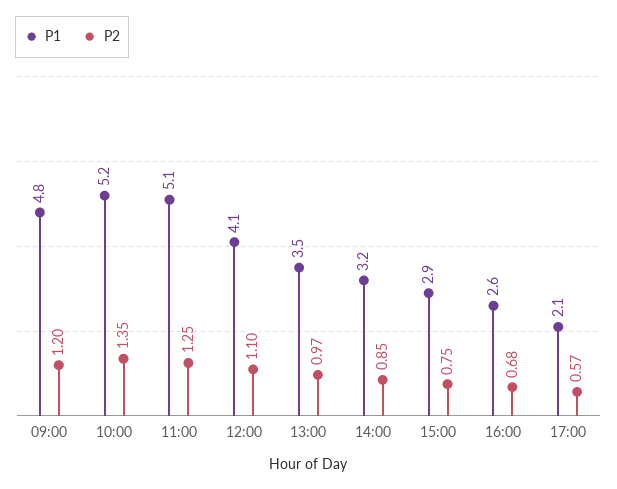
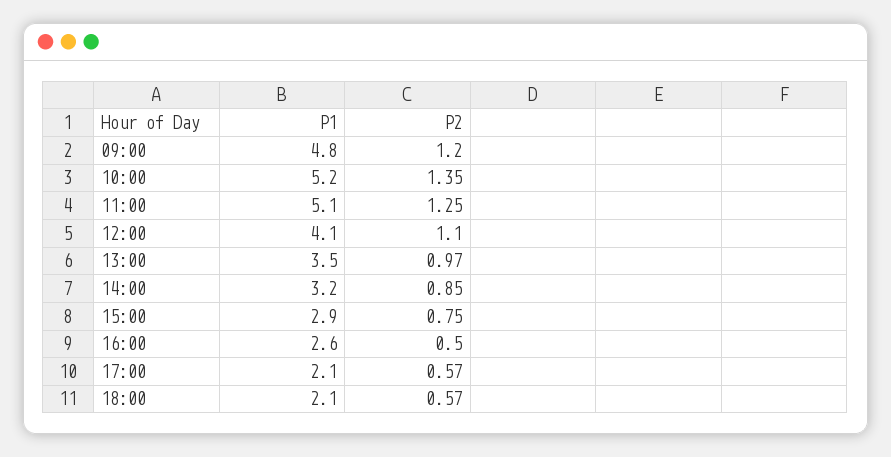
P2, 16:00: 0.68 -> 0.5
P1, 18:00: none -> 2.1
P2, 18:00: none -> 0.57

